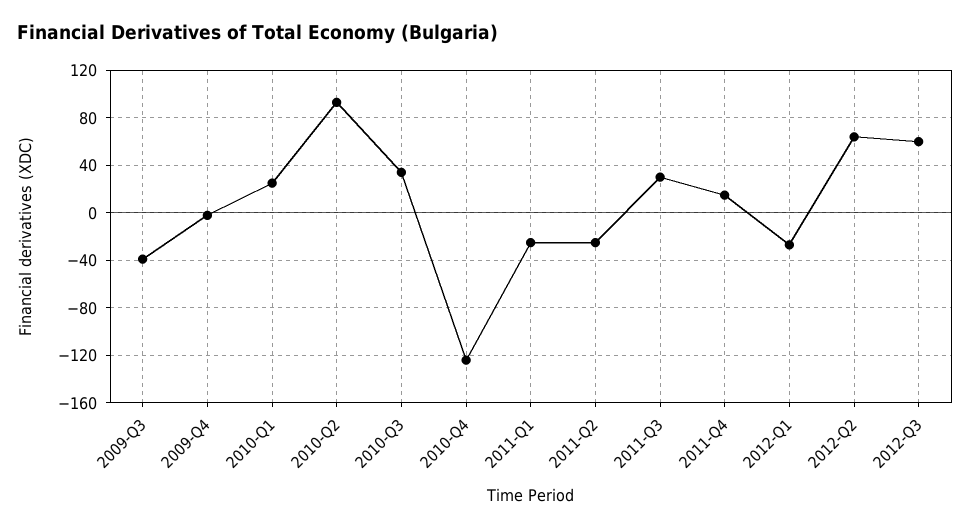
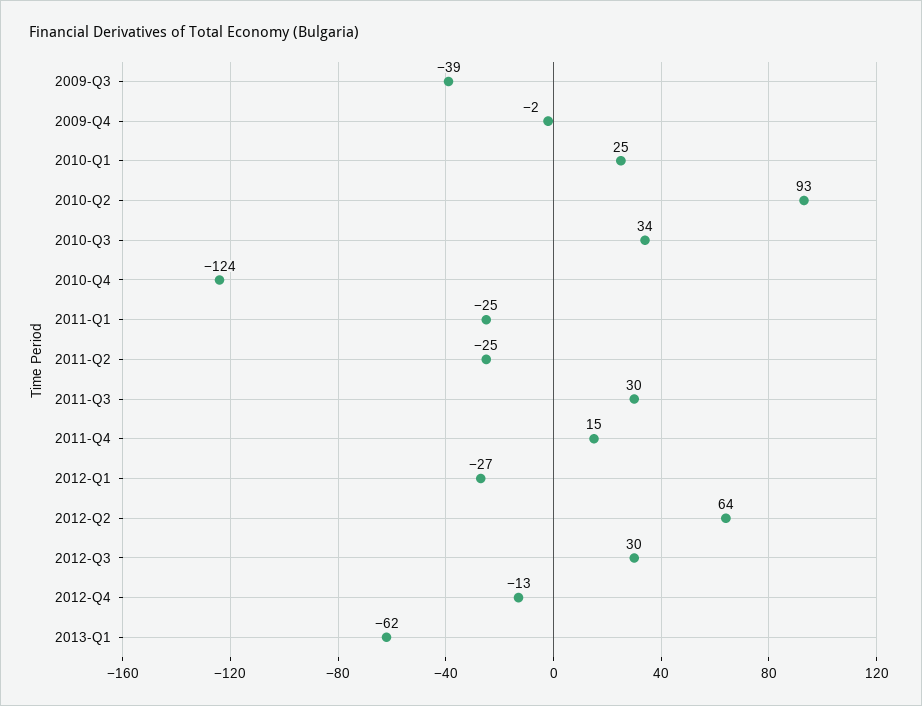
2012-Q3: 60 -> 30
2012-Q4: none -> -13
2013-Q1: none -> -62

